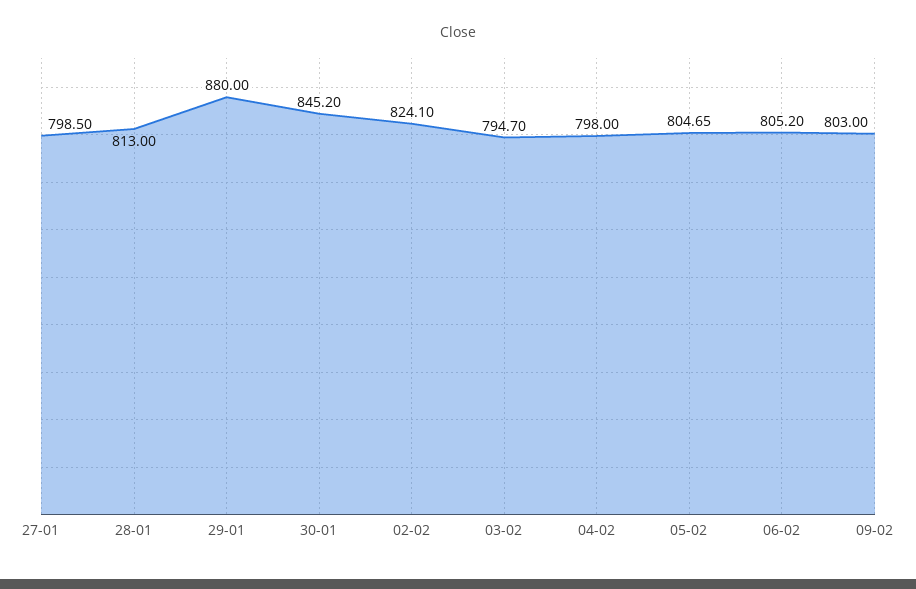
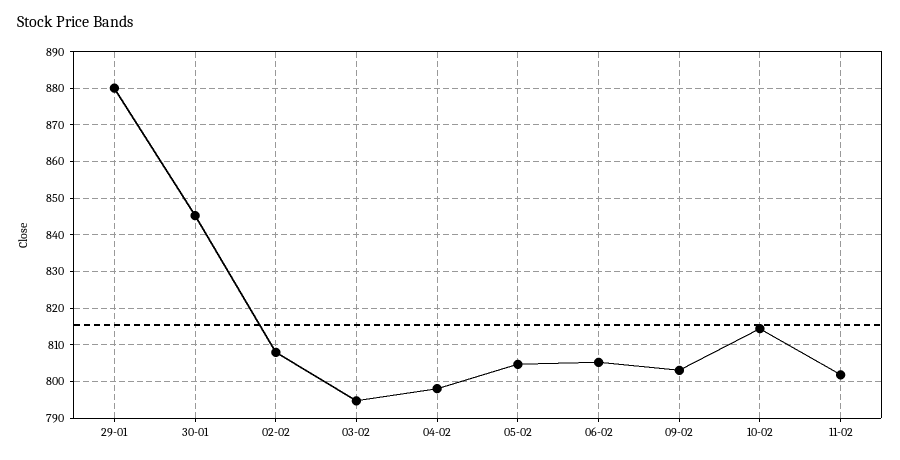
27-01: 798.5 -> none
28-01: 813 -> none
02-02: 824.1 -> 808
10-02: none -> 814
11-02: none -> 802

